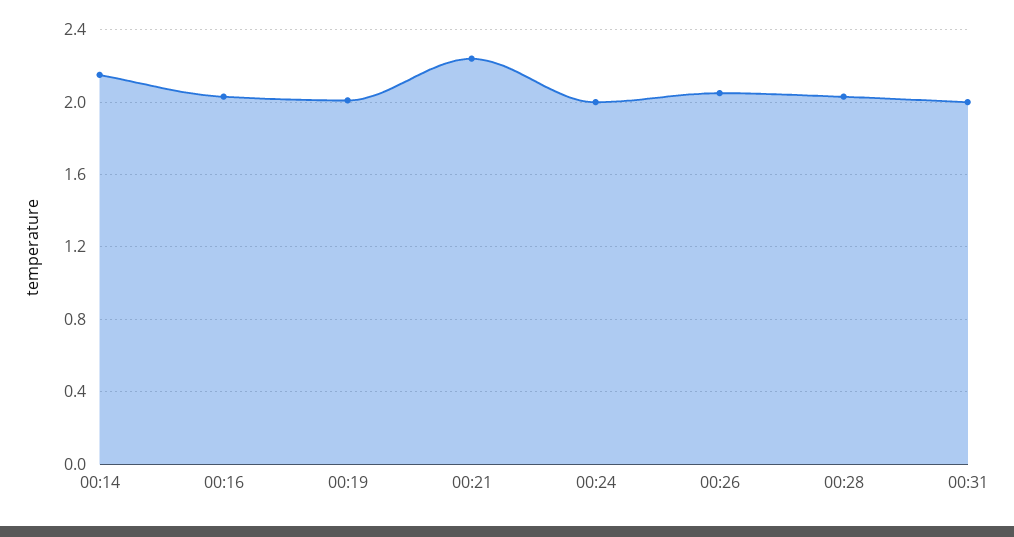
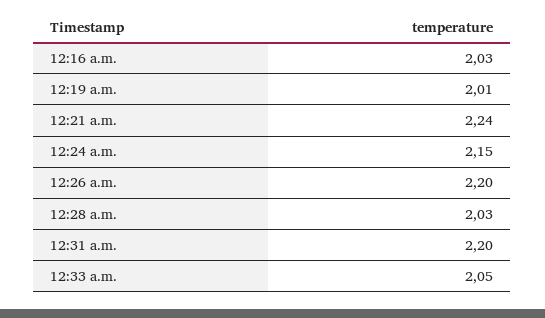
00:14: 2.15 -> none
00:24: 2 -> 2.15
00:26: 2.05 -> 2.2
00:31: 2 -> 2.2
12:33 a.m.: none -> 2.05

